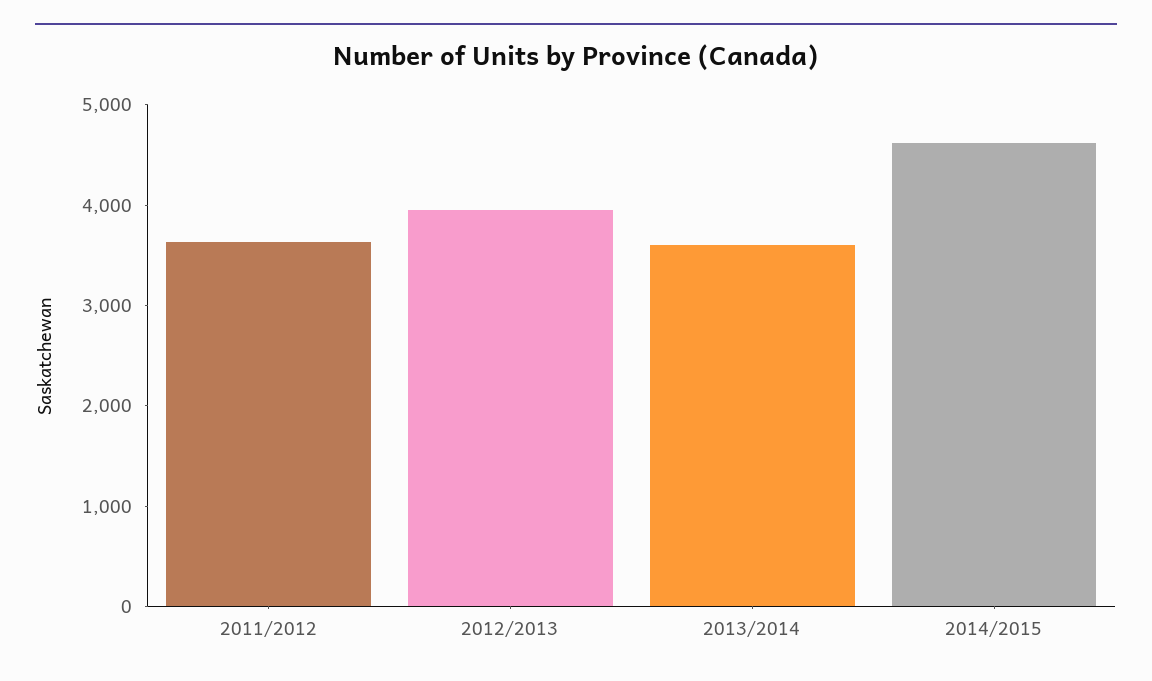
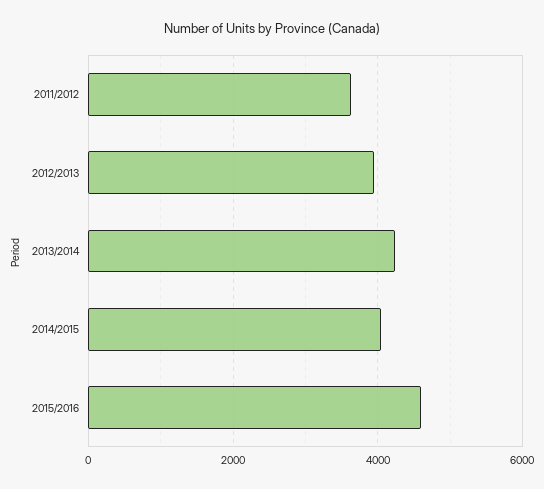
2013/2014: 3600 -> 4200
2014/2015: 4600 -> 4000
2015/2016: none -> 4600

